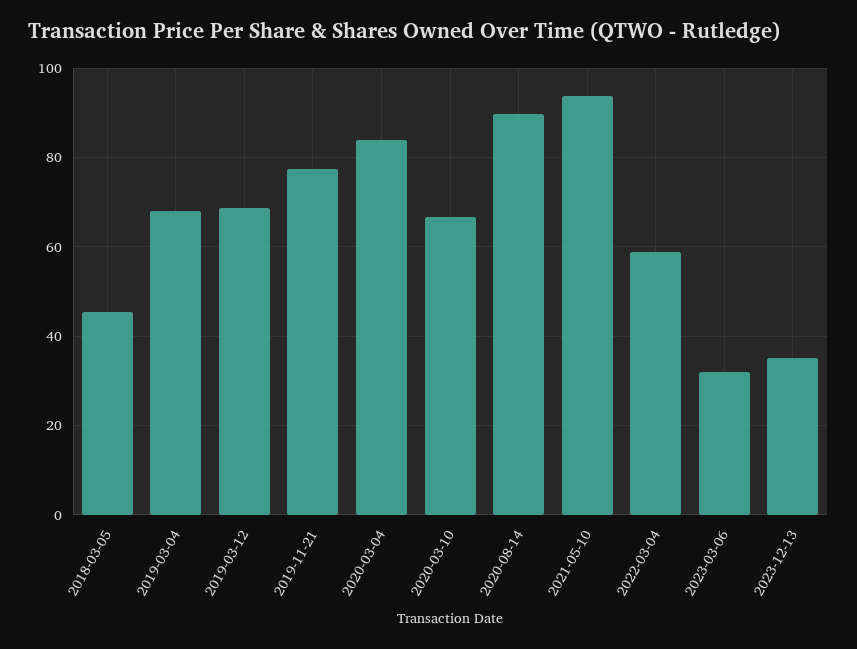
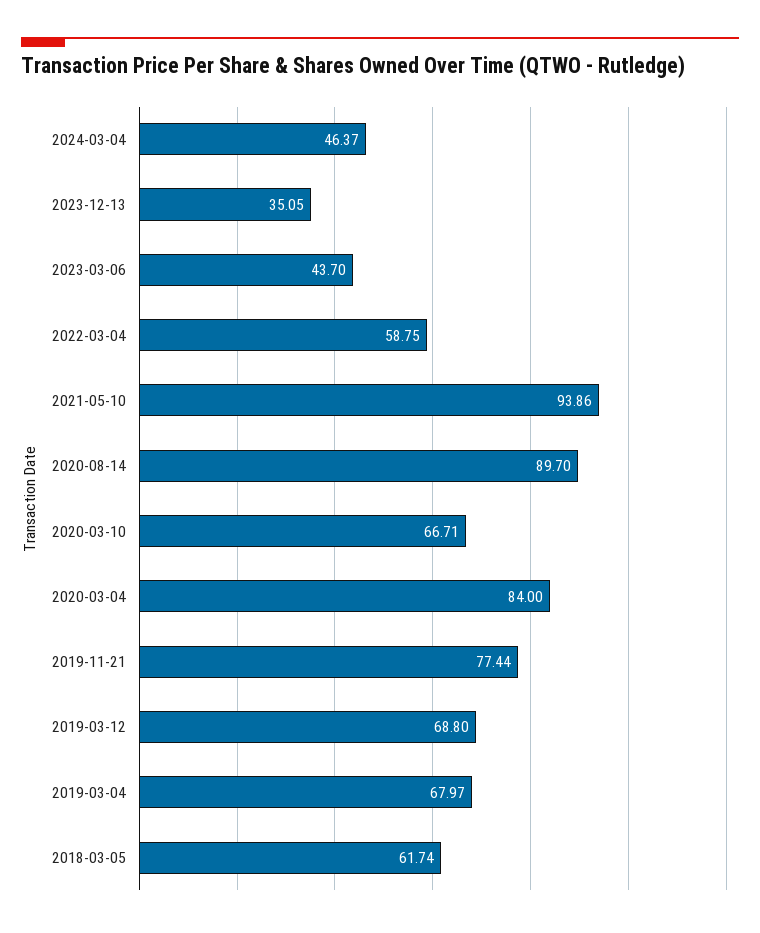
2018-03-05: 46 -> 61.74
2023-03-06: 32 -> 43.7
2024-03-04: none -> 46.37

